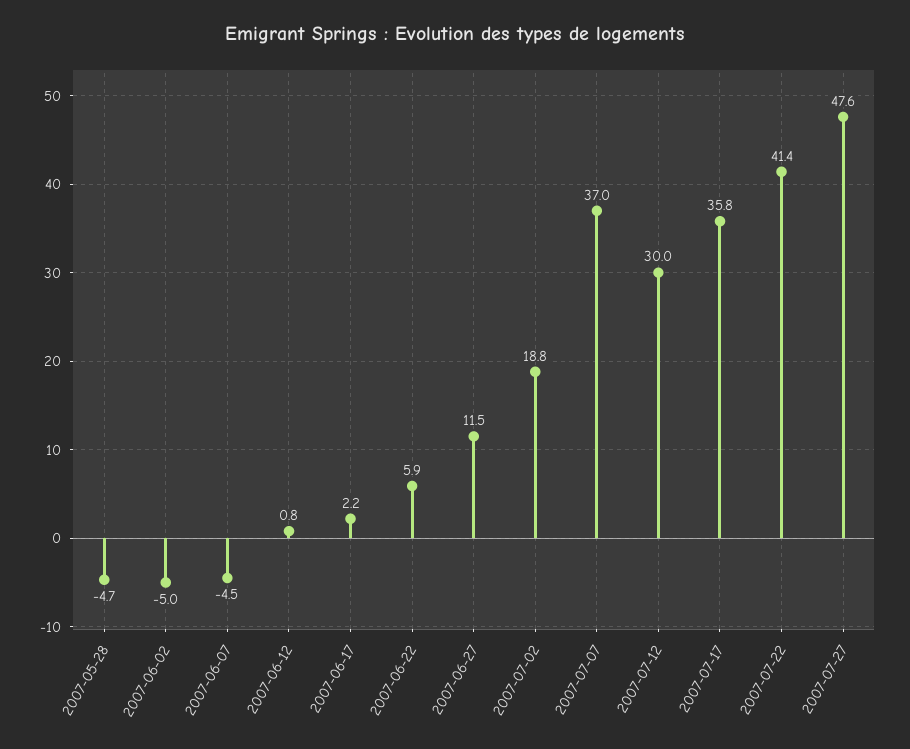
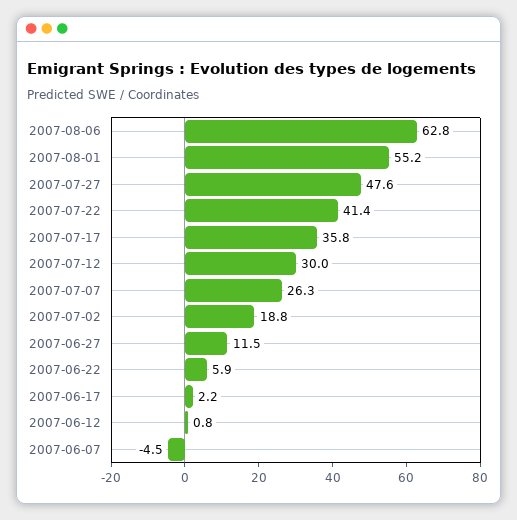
2007-05-28: -4.7 -> none
2007-06-02: -5 -> none
2007-07-07: 37 -> 26.3
2007-08-06: none -> 62.8
2007-08-01: none -> 55.2

